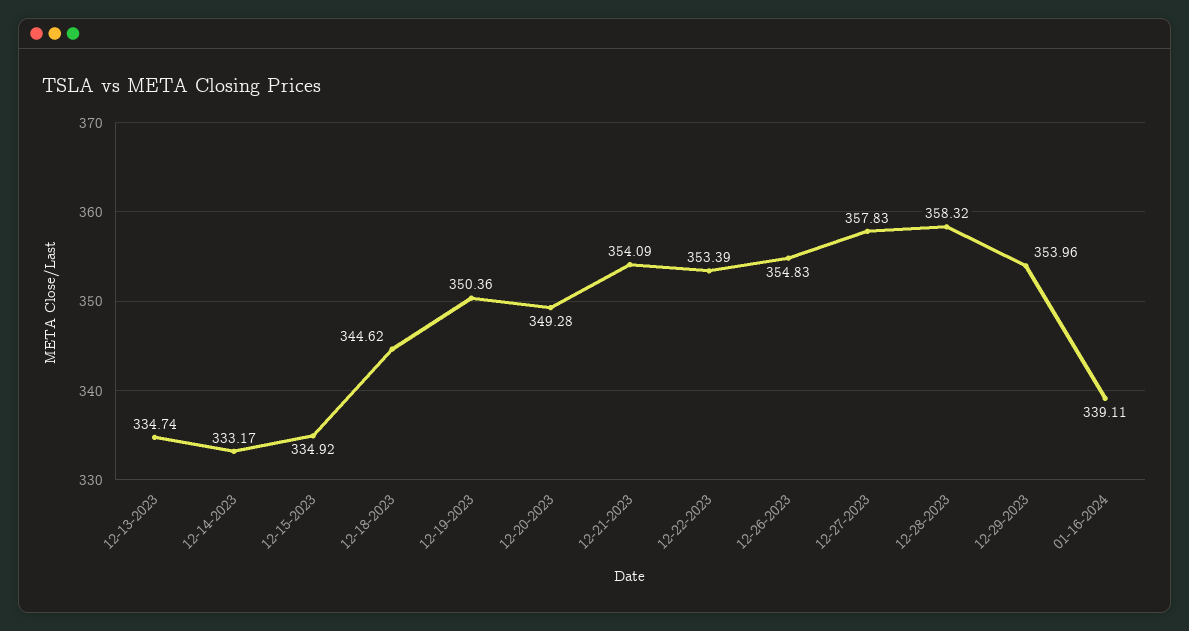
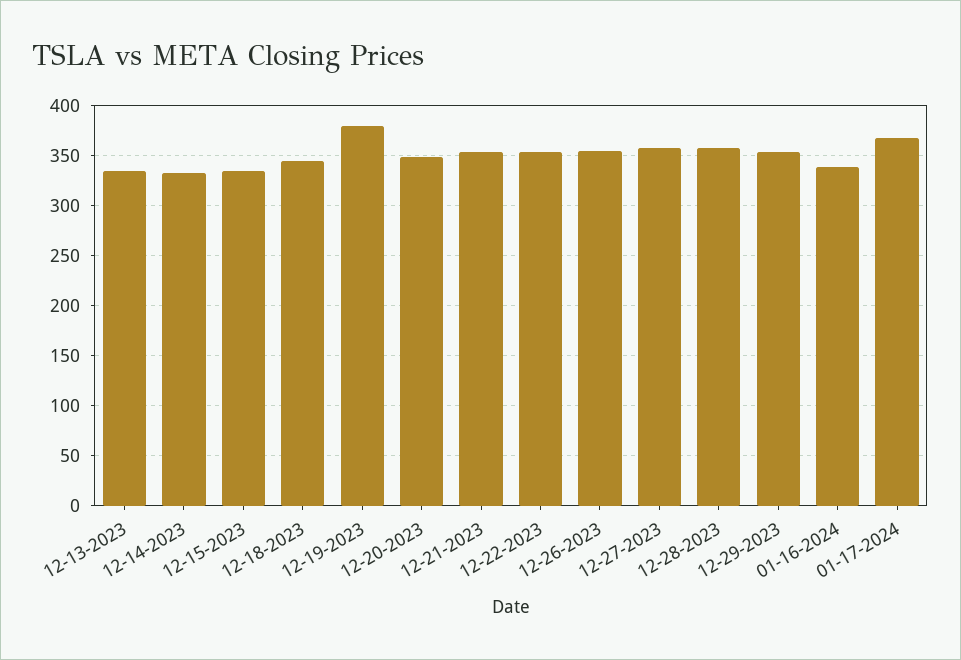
12-19-2023: 350.36 -> 380
01-17-2024: none -> 370

